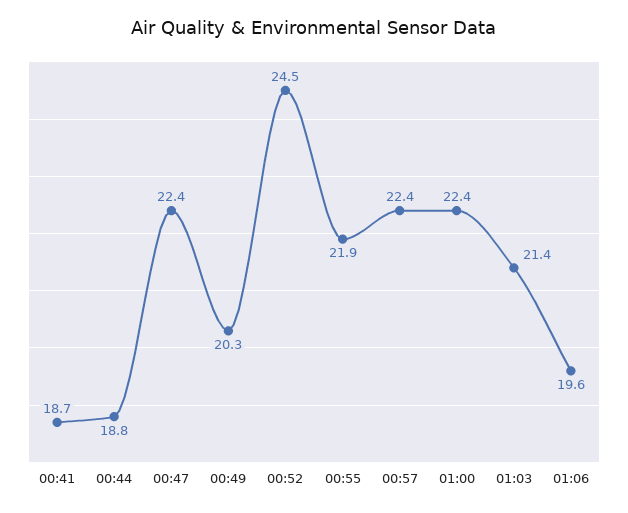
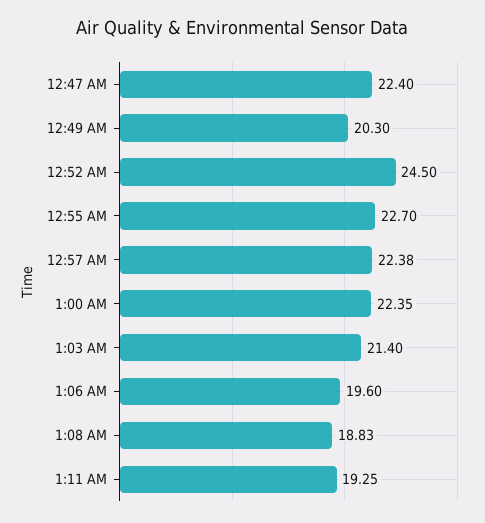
00:41: 18.7 -> none
00:44: 18.8 -> none
00:55: 21.9 -> 22.7
1:08 AM: none -> 18.83
1:11 AM: none -> 19.25

